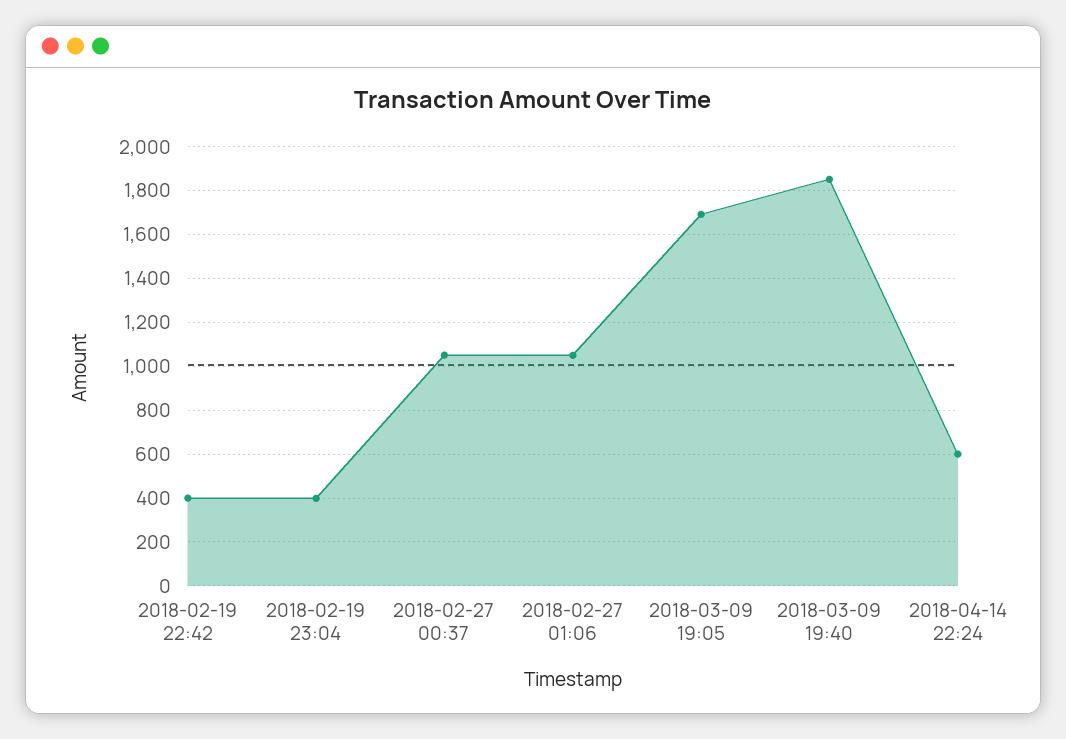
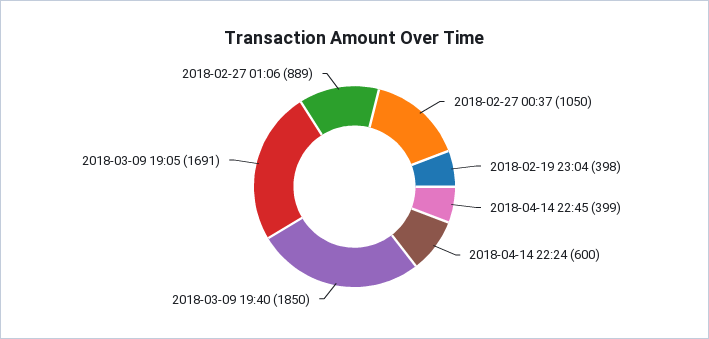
2018-02-19 22:42: 400 -> none
2018-02-27 01:06: 1050 -> 889
2018-04-14 22:45: none -> 399

